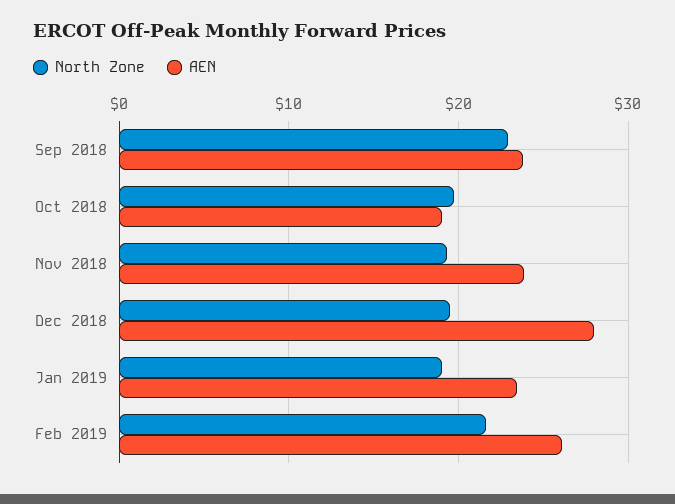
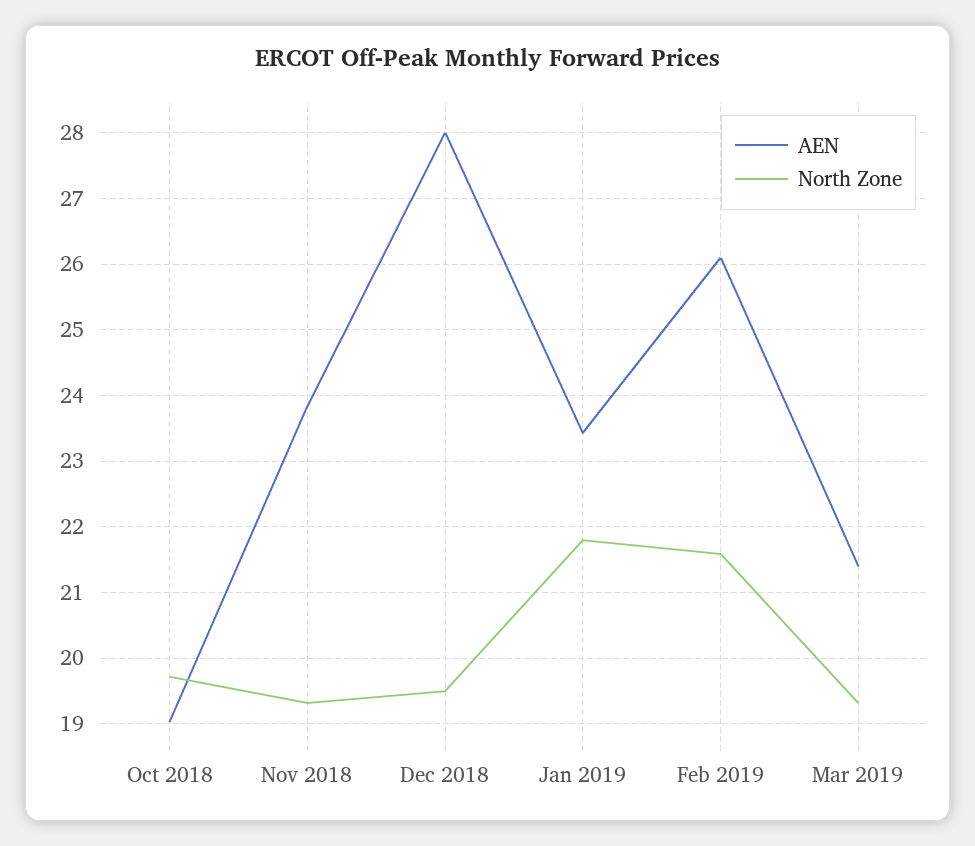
North Zone, Sep 2018: 23 -> none
AEN, Sep 2018: 24 -> none
North Zone, Jan 2019: 19 -> 21.8
AEN, Mar 2019: none -> 21.4
North Zone, Mar 2019: none -> 19.3

